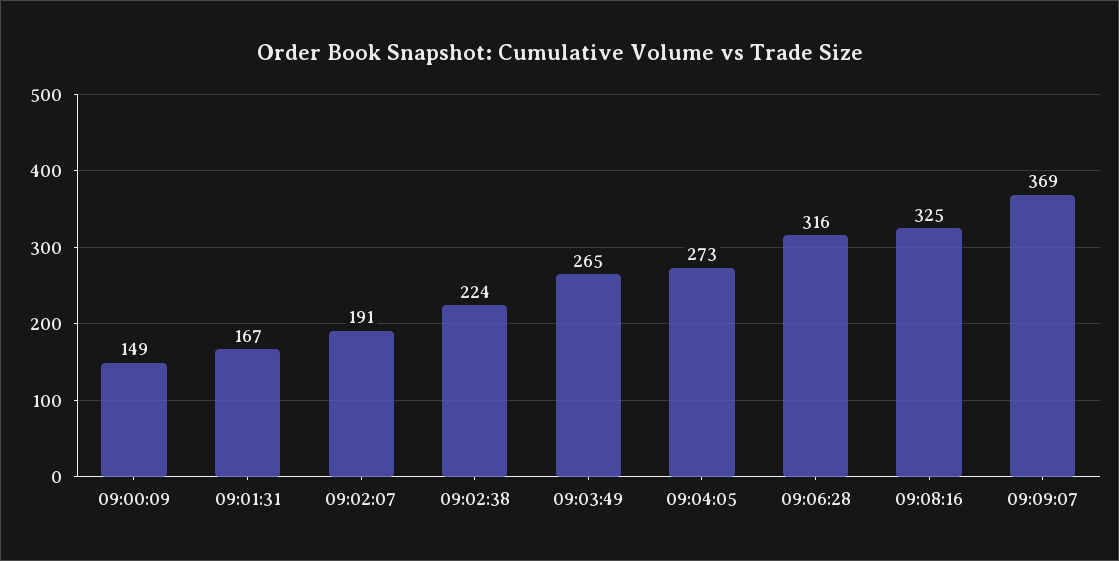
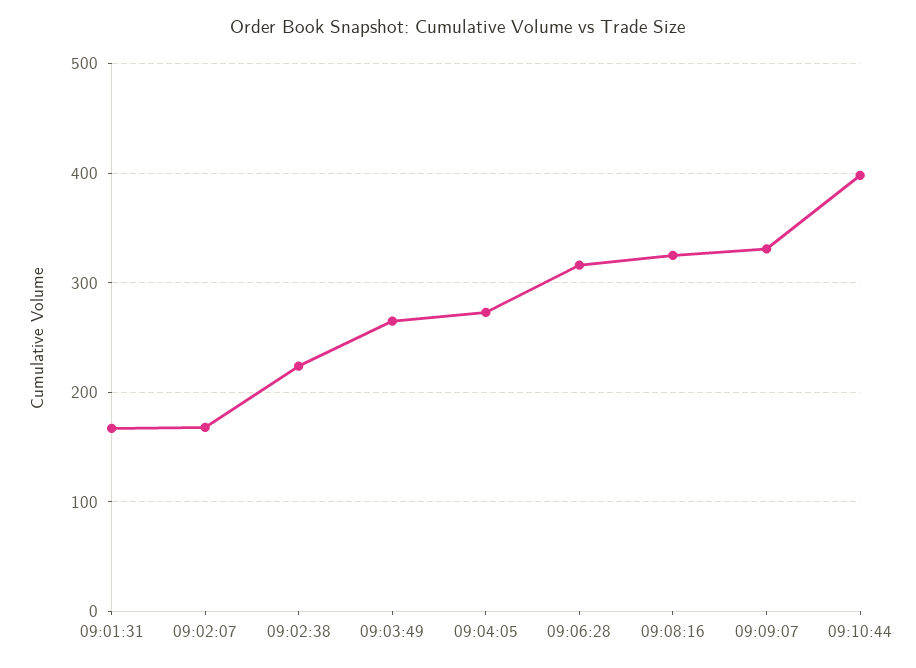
09:00:09: 149 -> none
09:02:07: 191 -> 170
09:09:07: 369 -> 330
09:10:44: none -> 400

